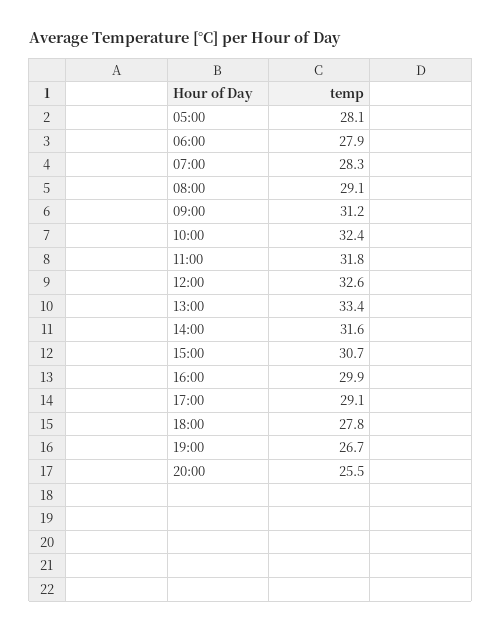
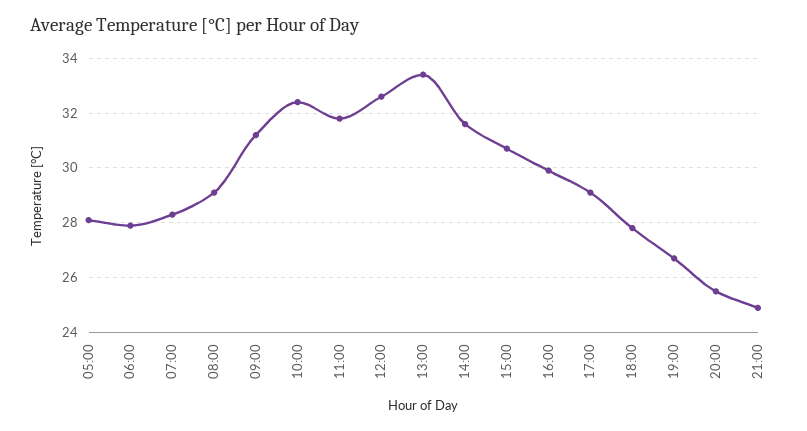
21:00: none -> 25

